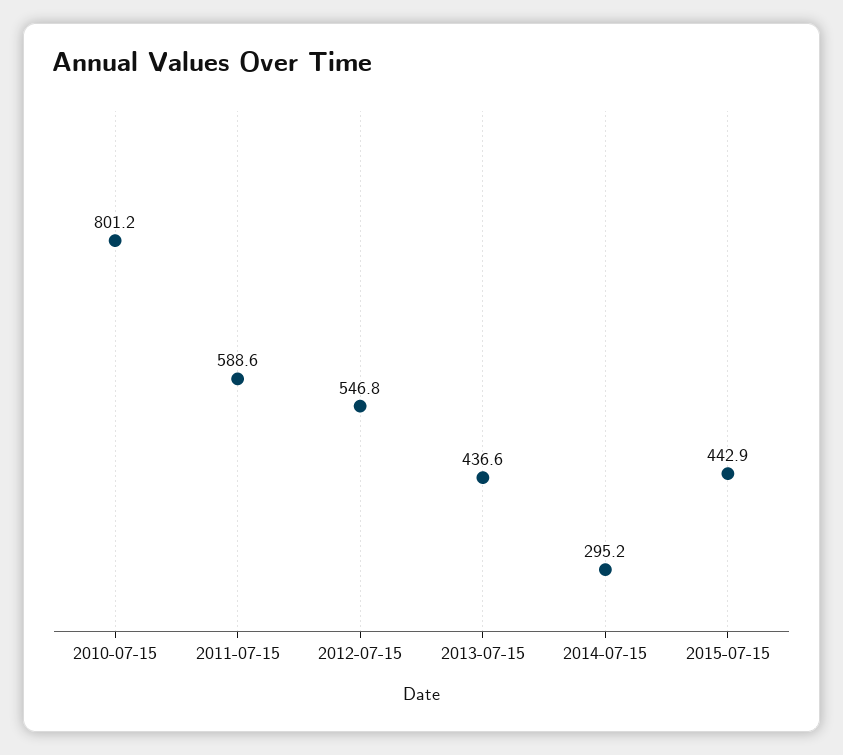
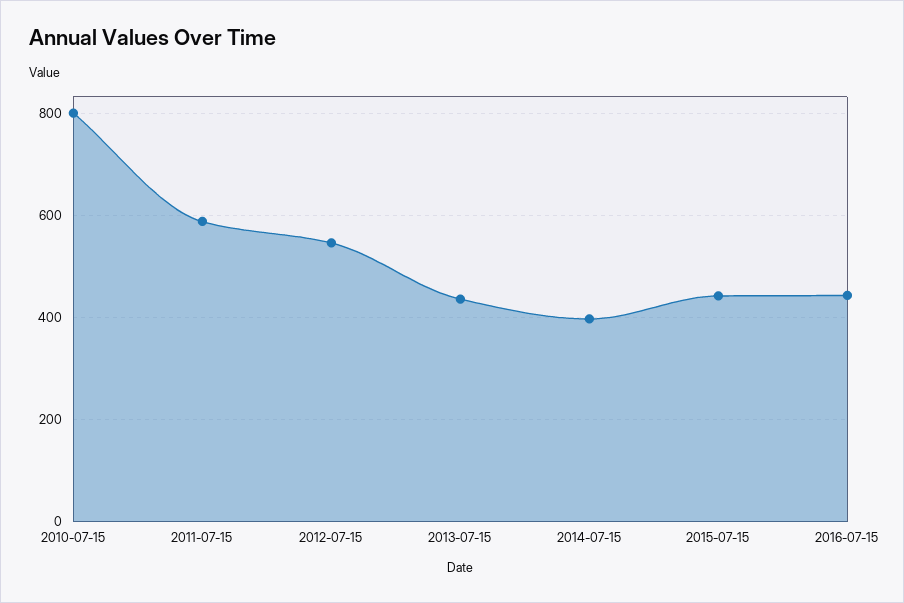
2014-07-15: 295.2 -> 400
2016-07-15: none -> 440

